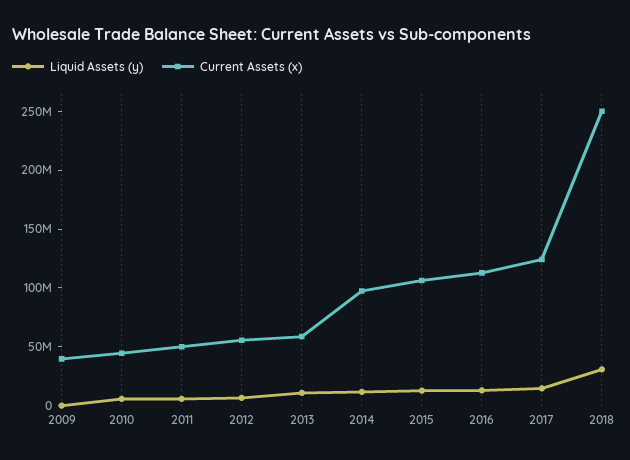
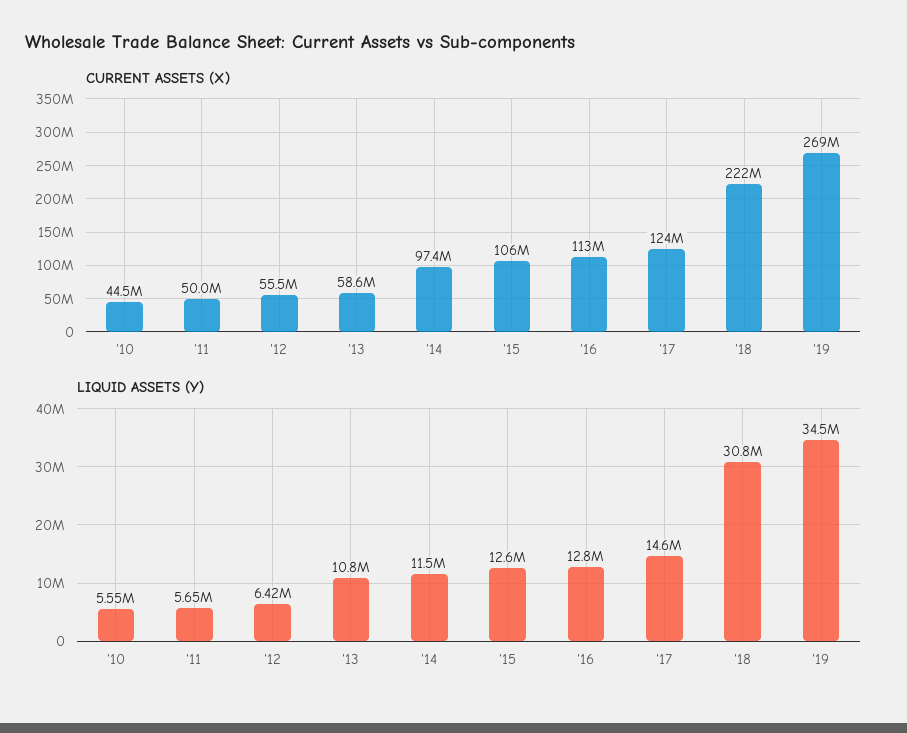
Liquid Assets (y), 2009: 0 -> none
Current Assets (x), 2009: 40000000 -> none
Current Assets (x), 2018: 250000000 -> 222000000
Current Assets (x), '19: none -> 269000000
Liquid Assets (y), '19: none -> 34500000

